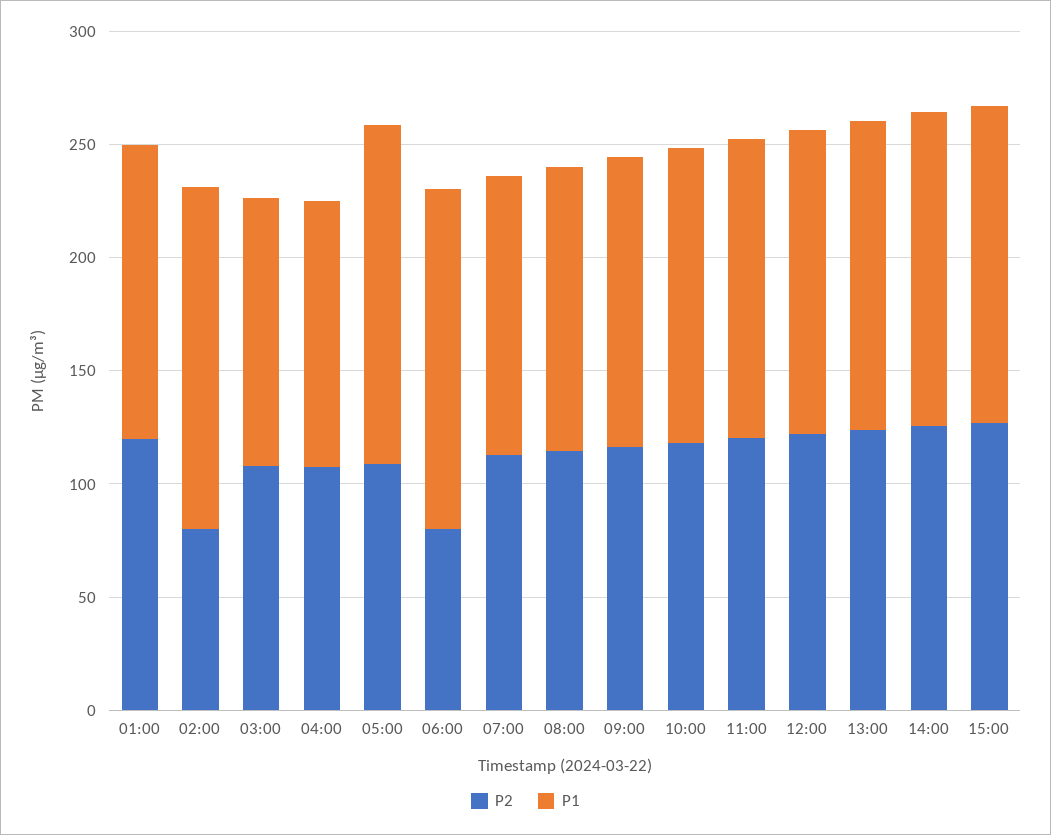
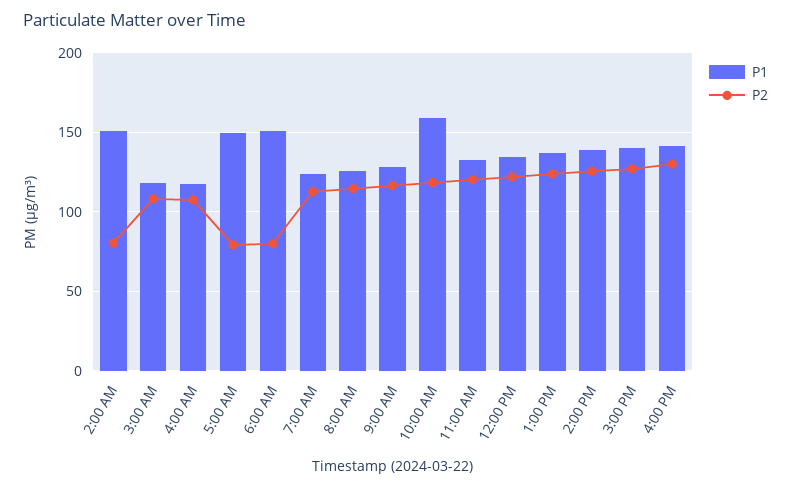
P2, 01:00: 120 -> none
P1, 01:00: 130 -> none
P2, 05:00: 110 -> 80
P1, 10:00: 130 -> 160
P1, 4:00 PM: none -> 140
P2, 4:00 PM: none -> 130

